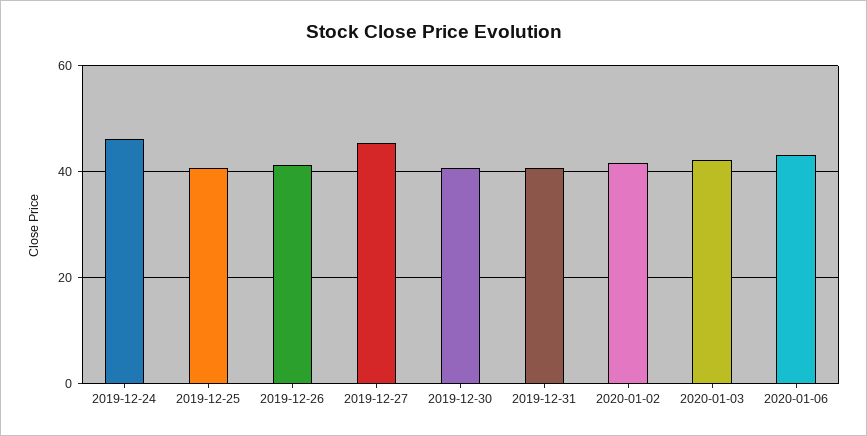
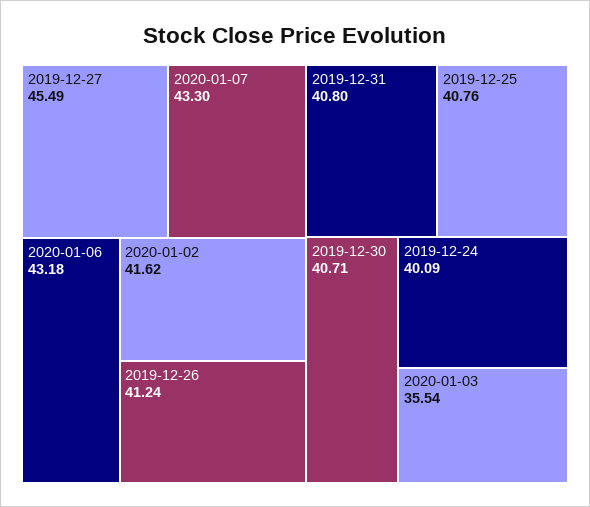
2019-12-24: 46 -> 40.09
2020-01-03: 42 -> 35.54
2020-01-07: none -> 43.3

